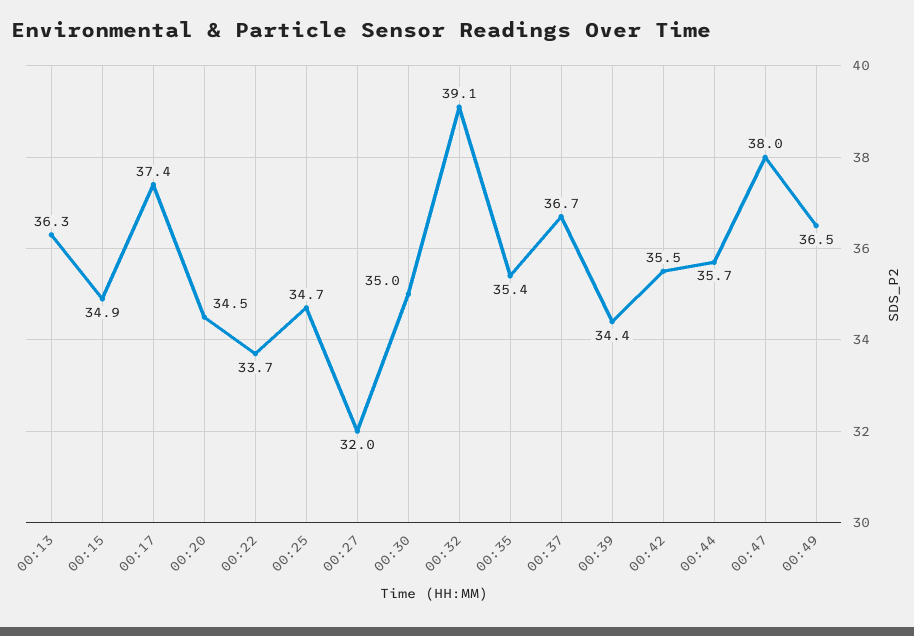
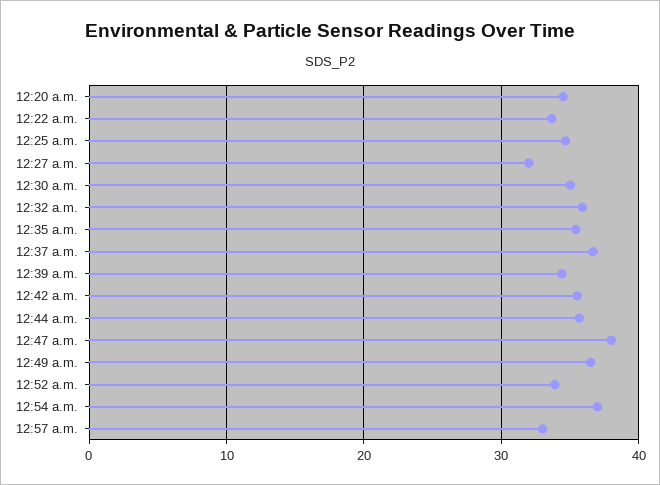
00:13: 36.3 -> none
00:15: 34.9 -> none
00:17: 37.4 -> none
00:32: 39.1 -> 36
12:52 a.m.: none -> 34
12:54 a.m.: none -> 37
12:57 a.m.: none -> 33

